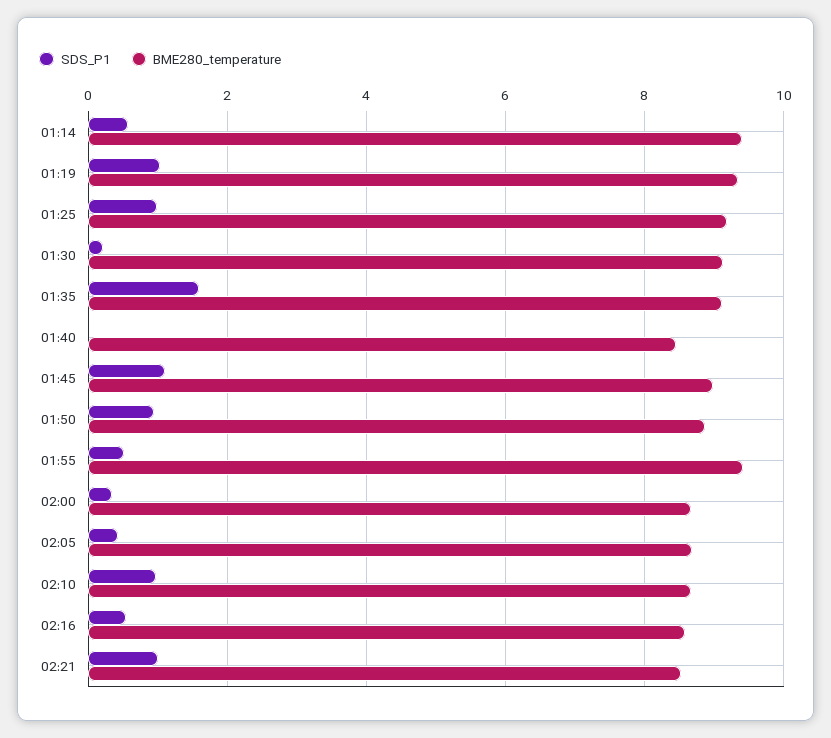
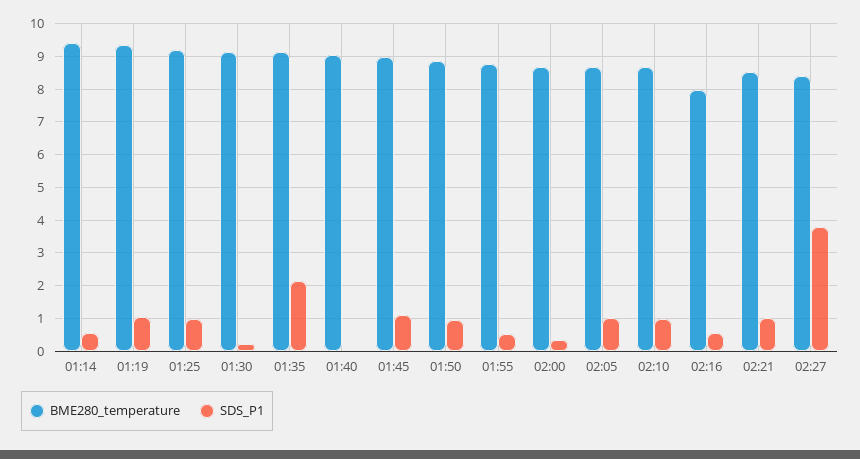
SDS_P1, 01:35: 1.6 -> 2.2
BME280_temperature, 01:40: 8.4 -> 9
BME280_temperature, 01:55: 9.4 -> 8.8
SDS_P1, 02:05: 0.4 -> 1
BME280_temperature, 02:16: 8.6 -> 8
BME280_temperature, 02:27: none -> 8.4
SDS_P1, 02:27: none -> 3.8

